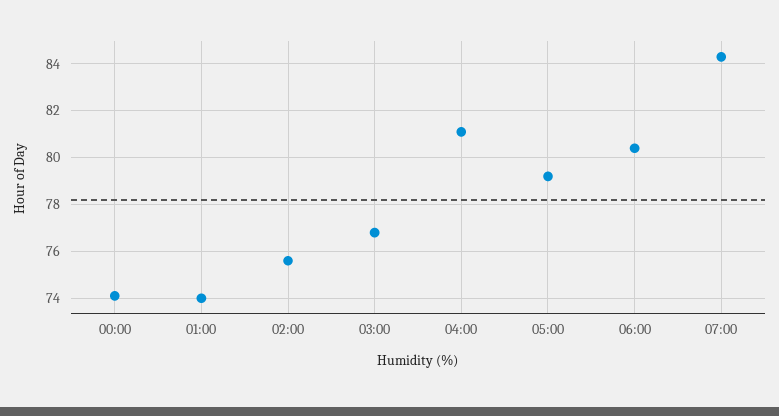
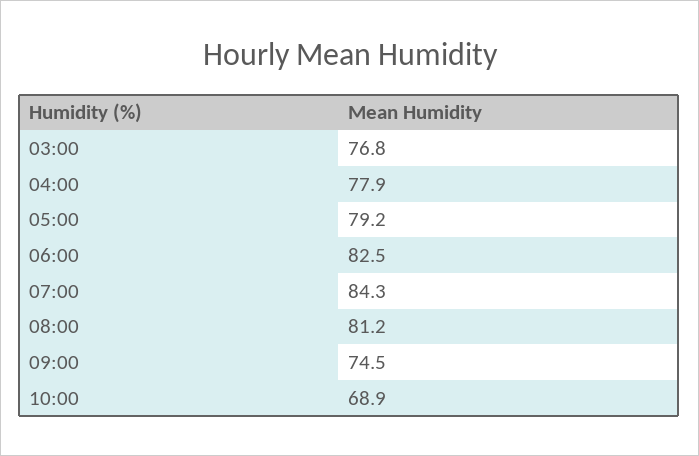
00:00: 74 -> none
01:00: 74 -> none
02:00: 75.5 -> none
04:00: 81 -> 77.9
06:00: 80.5 -> 82.5
08:00: none -> 81.2
09:00: none -> 74.5
10:00: none -> 68.9

